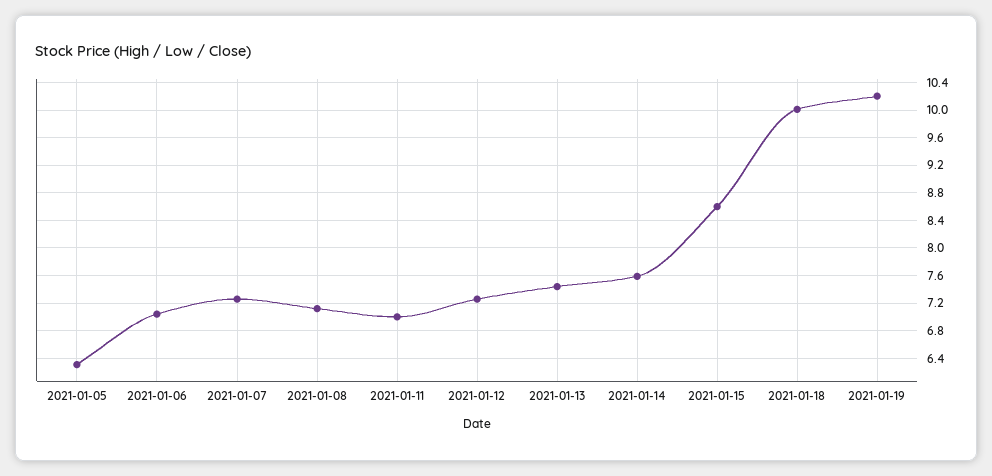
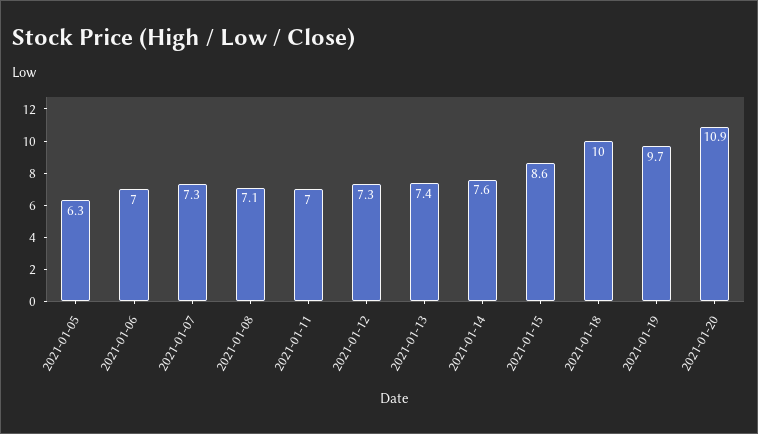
2021-01-19: 10.2 -> 9.7
2021-01-20: none -> 10.9

